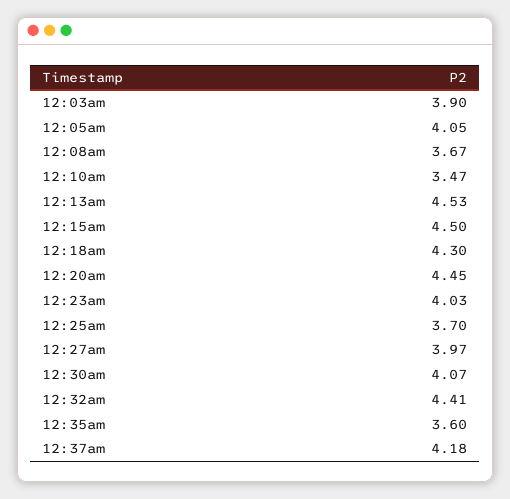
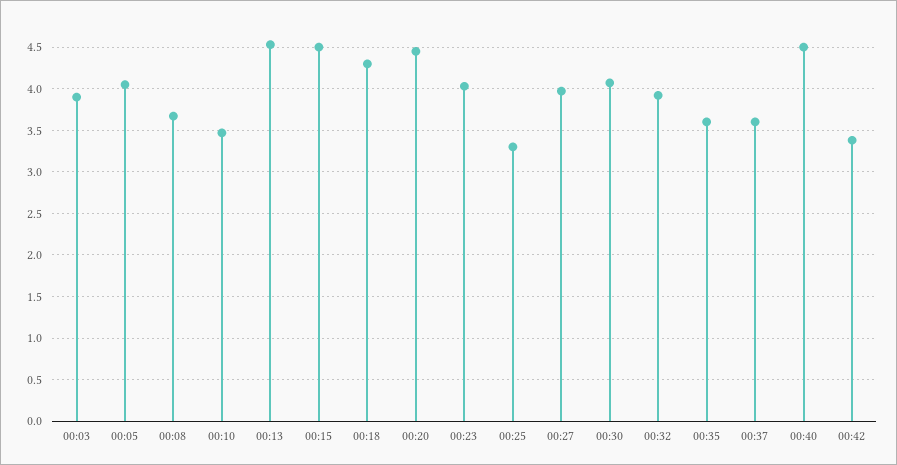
12:25am: 3.7 -> 3.3
12:32am: 4.41 -> 3.9
12:37am: 4.18 -> 3.6
00:40: none -> 4.5
00:42: none -> 3.4

